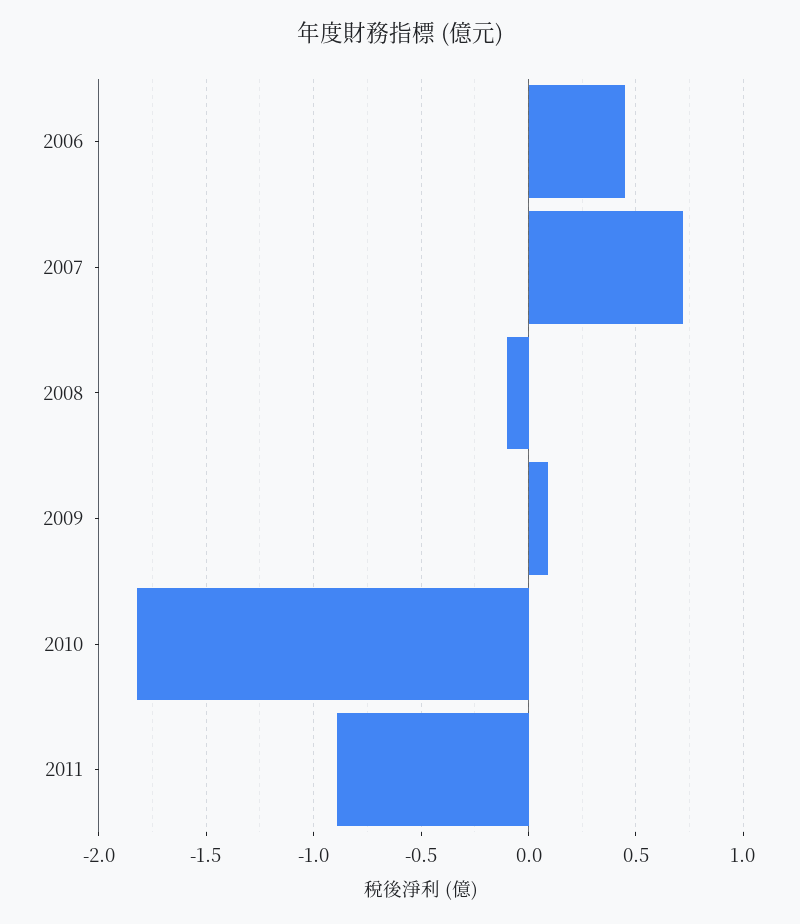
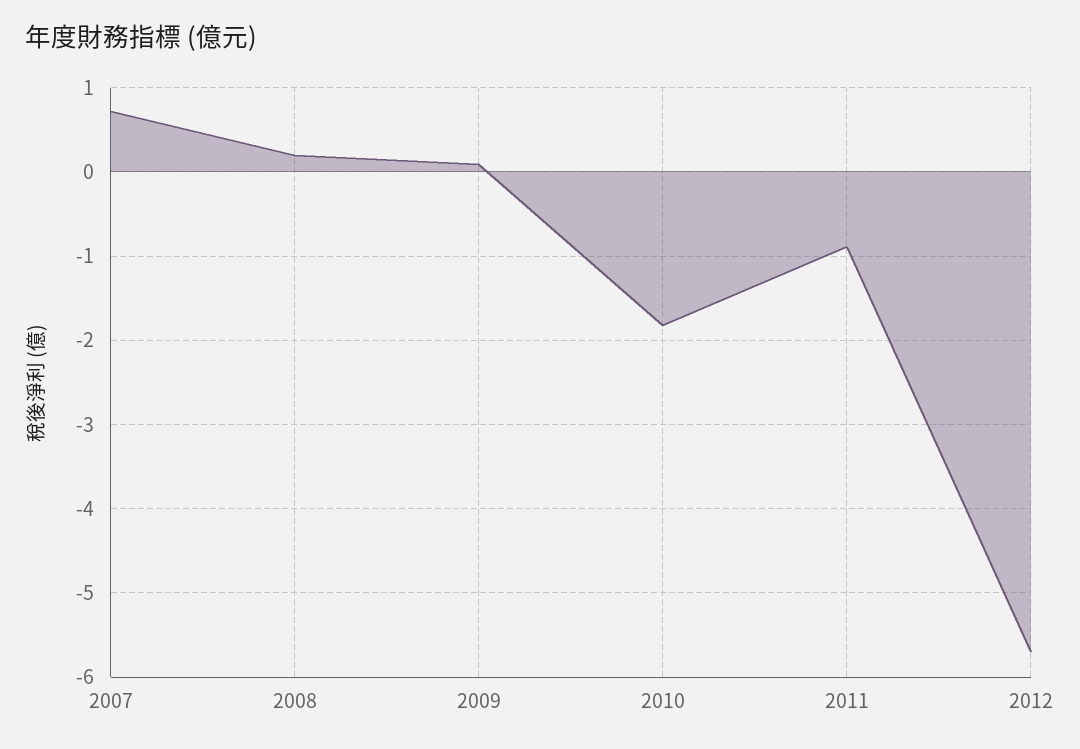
2006: 0.45 -> none
2008: -0.1 -> 0.2
2012: none -> -5.7

